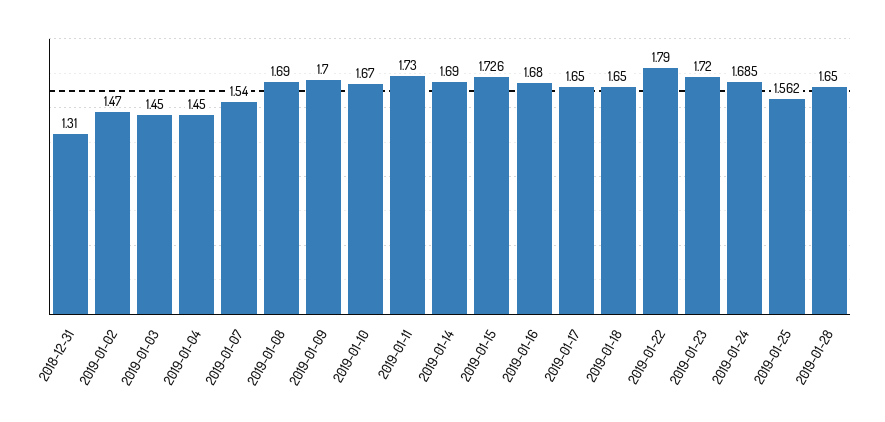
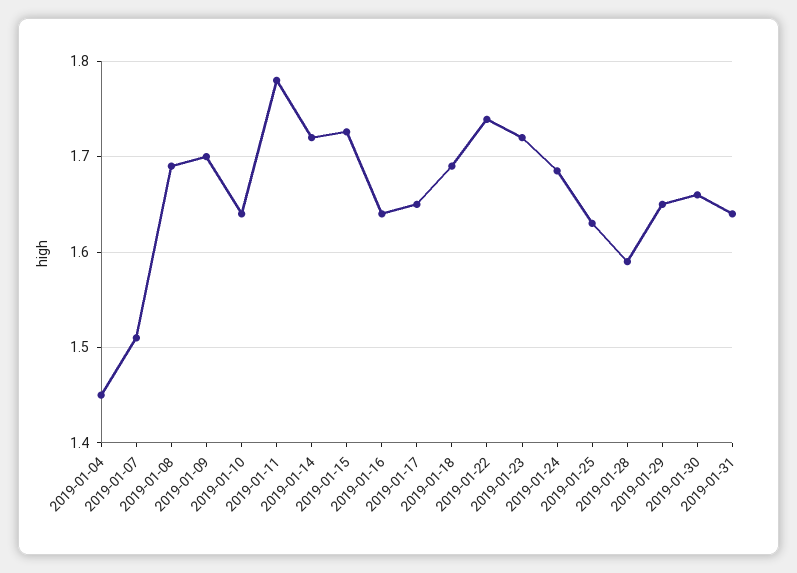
2018-12-31: 1.31 -> none
2019-01-02: 1.47 -> none
2019-01-03: 1.45 -> none
2019-01-07: 1.54 -> 1.51
2019-01-10: 1.67 -> 1.64
2019-01-11: 1.73 -> 1.78
2019-01-14: 1.69 -> 1.72
2019-01-16: 1.68 -> 1.64
2019-01-18: 1.65 -> 1.69
2019-01-22: 1.79 -> 1.74
2019-01-25: 1.562 -> 1.63
2019-01-28: 1.65 -> 1.59
2019-01-29: none -> 1.65
2019-01-30: none -> 1.66
2019-01-31: none -> 1.64

